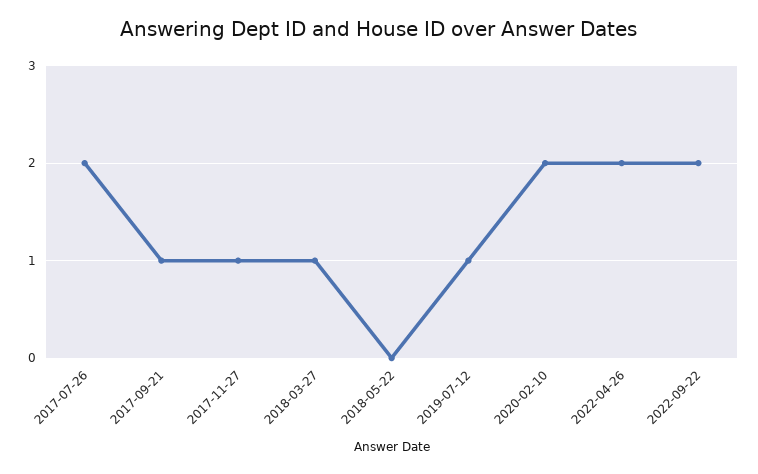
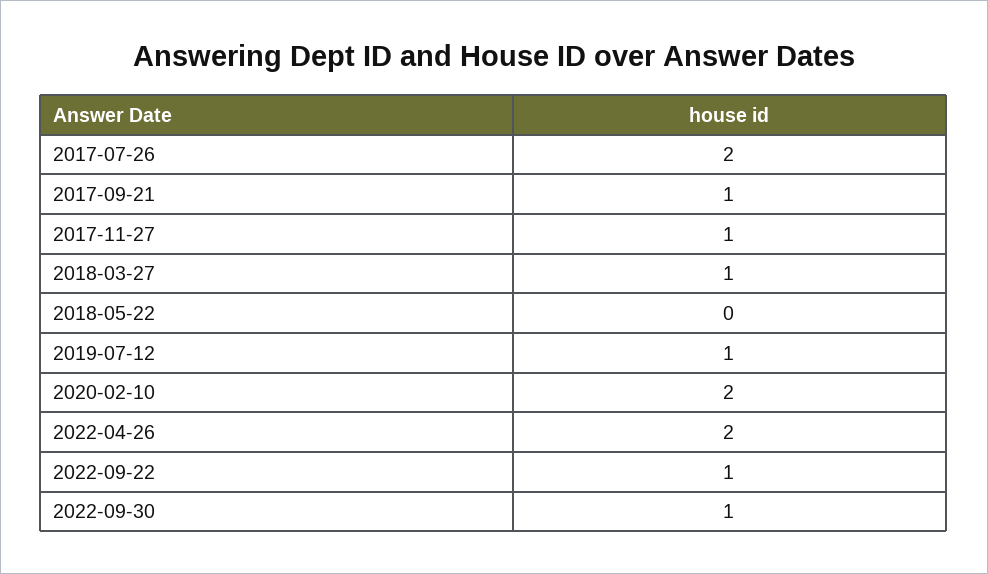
2022-09-22: 2 -> 1
2022-09-30: none -> 1

